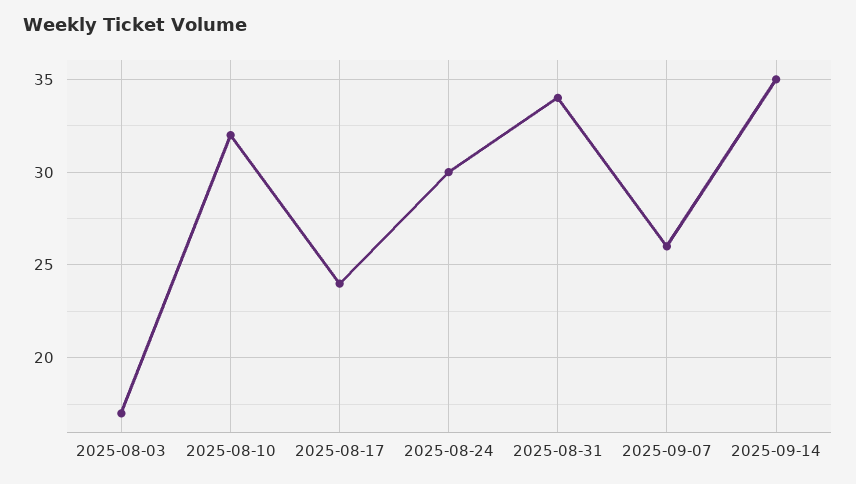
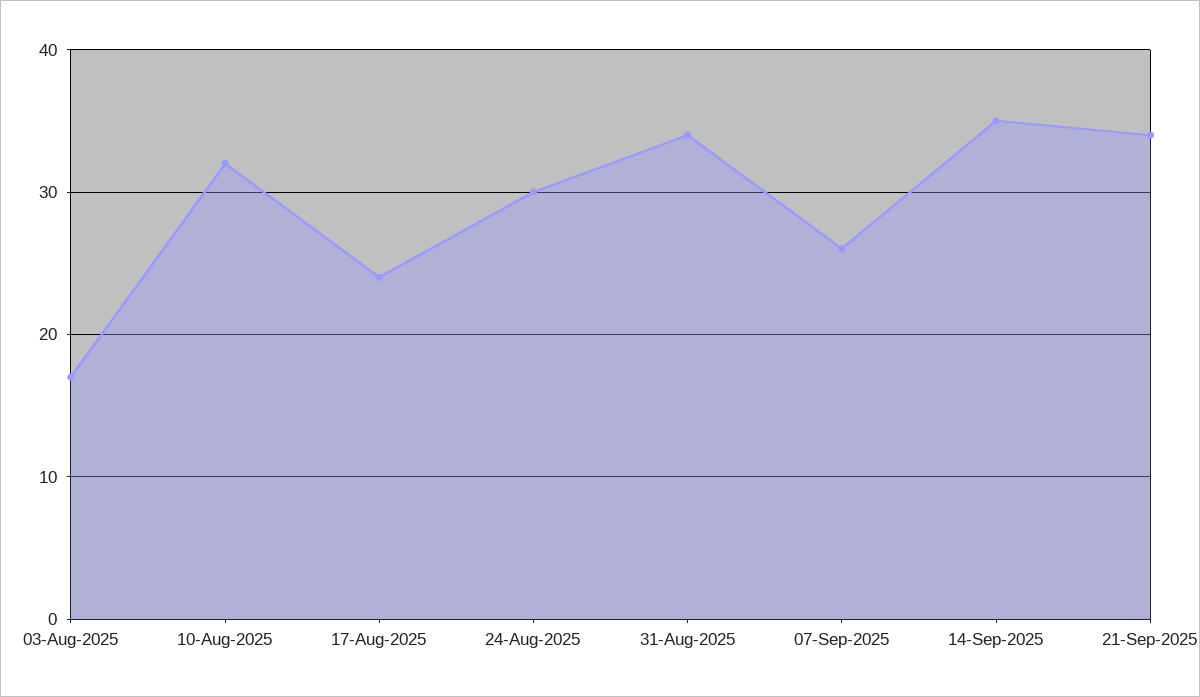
21-Sep-2025: none -> 34

